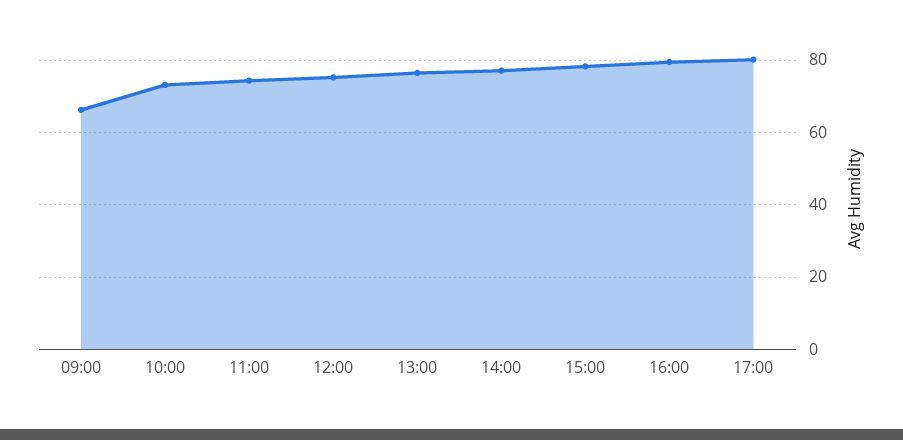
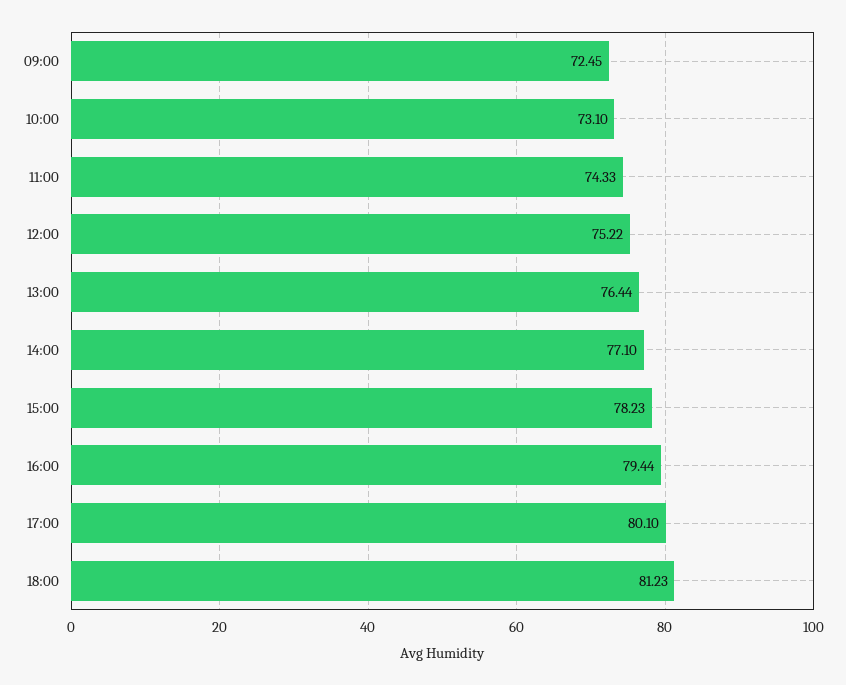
09:00: 66 -> 72.45
18:00: none -> 81.23

